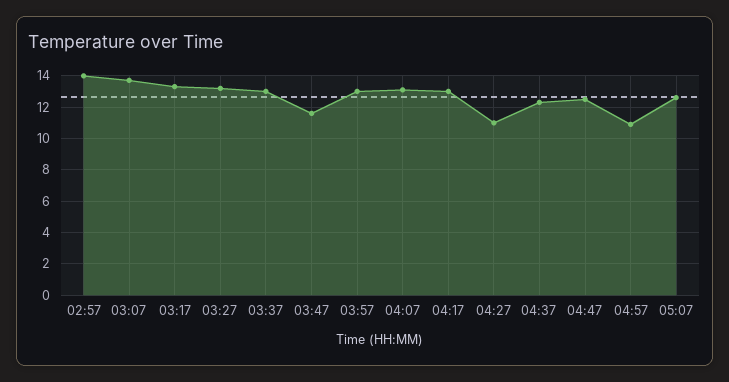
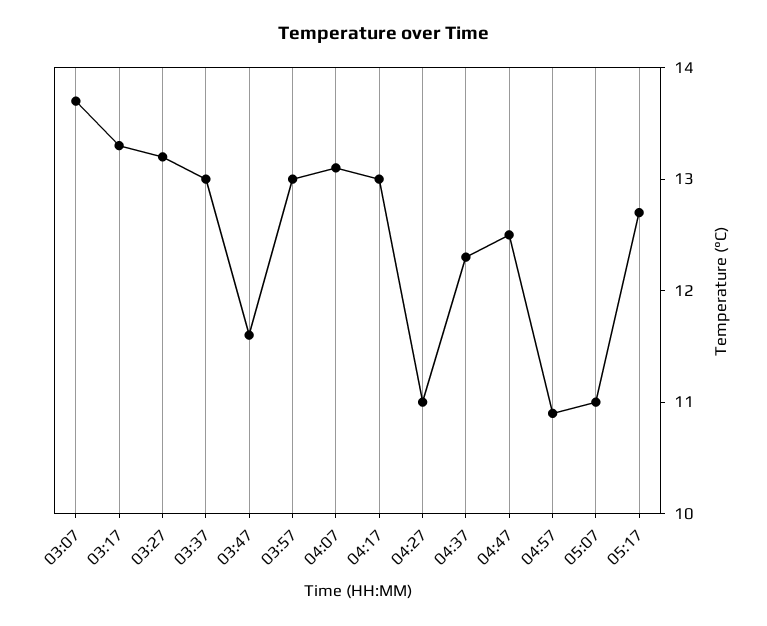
02:57: 14 -> none
05:07: 12.5 -> 11
05:17: none -> 12.7

